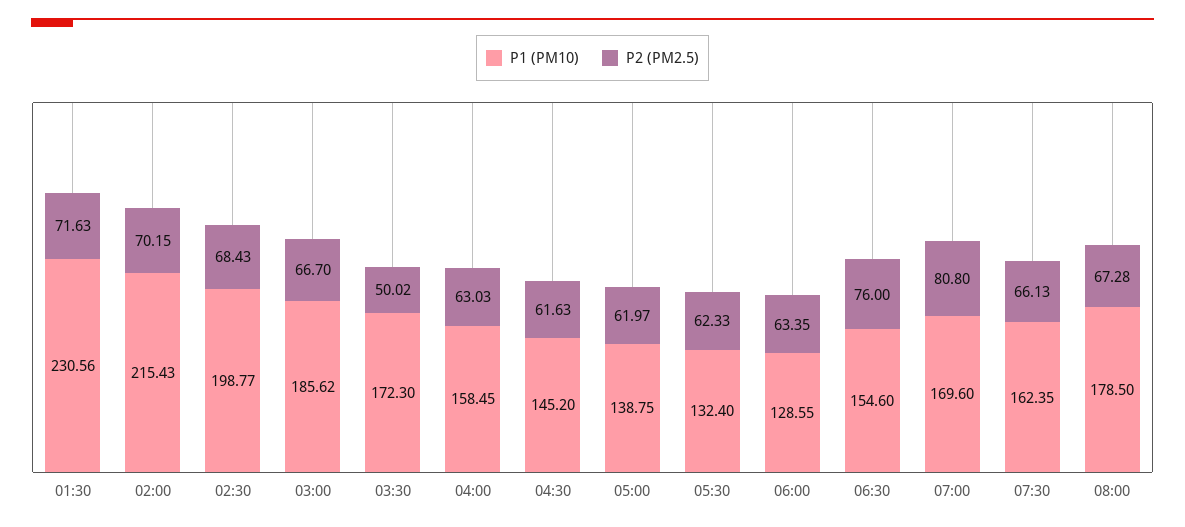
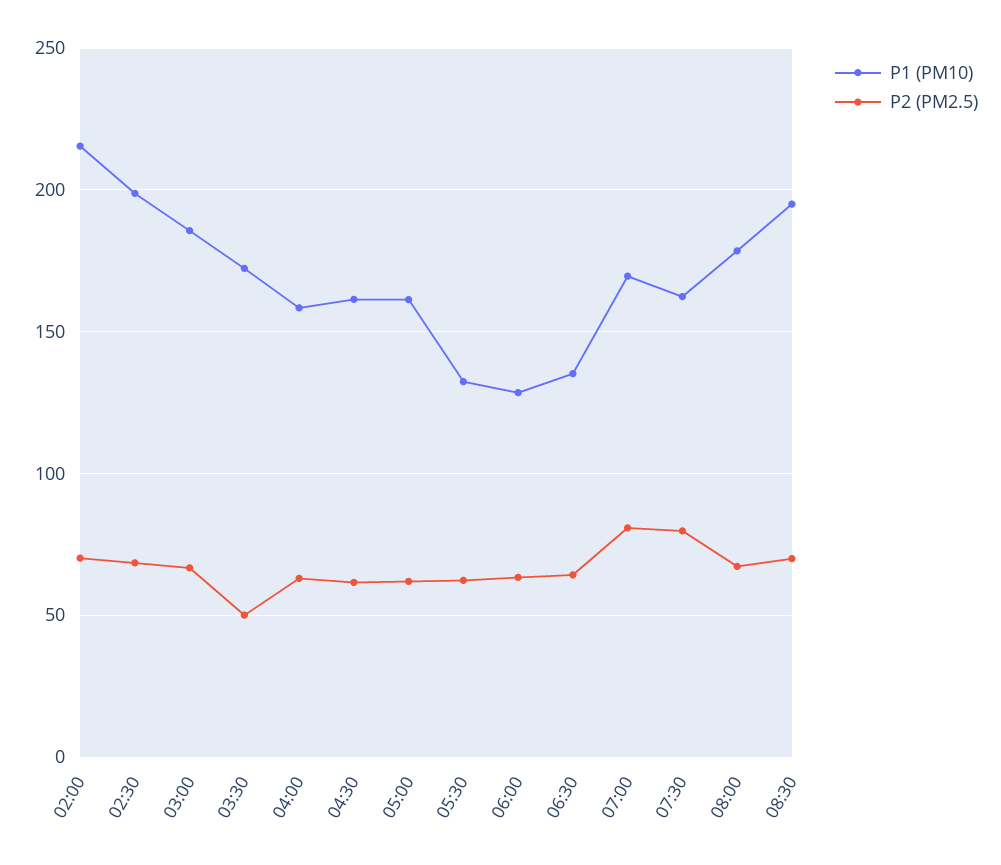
P1 (PM10), 01:30: 230.56 -> none
P2 (PM2.5), 01:30: 71.63 -> none
P1 (PM10), 04:30: 145.2 -> 160
P1 (PM10), 05:00: 138.75 -> 160
P1 (PM10), 06:30: 154.6 -> 135
P2 (PM2.5), 06:30: 76 -> 65
P2 (PM2.5), 07:30: 66.13 -> 80
P1 (PM10), 08:30: none -> 195
P2 (PM2.5), 08:30: none -> 70

